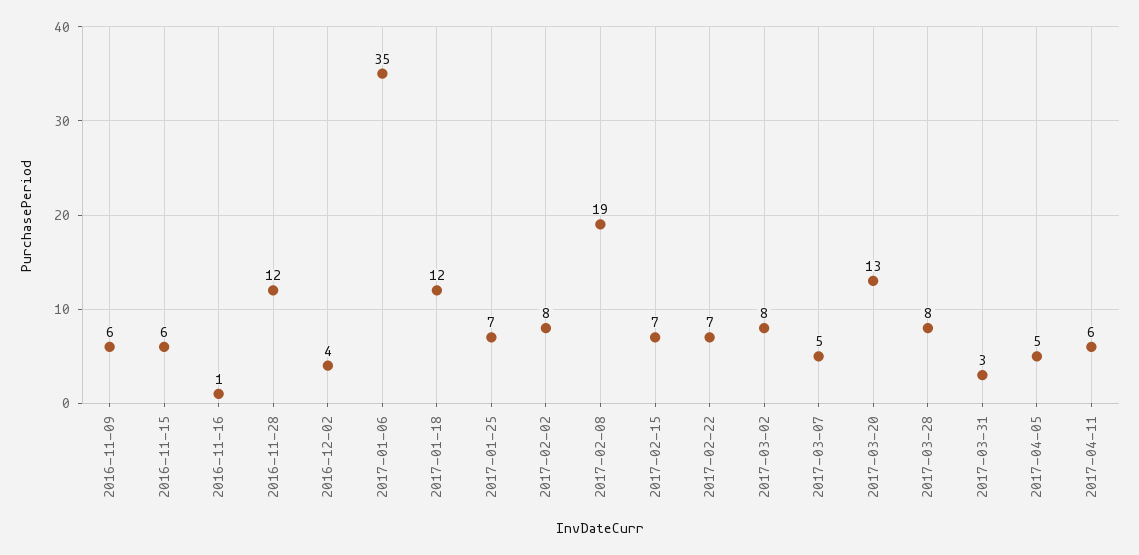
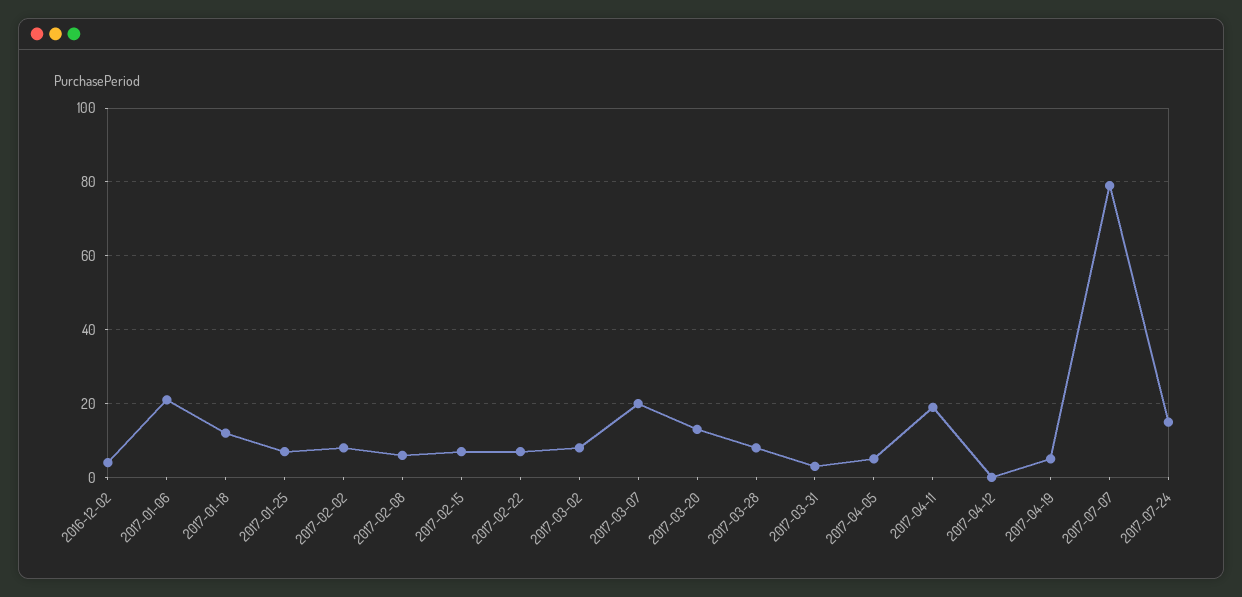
2016-11-09: 6 -> none
2016-11-15: 6 -> none
2016-11-16: 1 -> none
2016-11-28: 12 -> none
2017-01-06: 35 -> 20
2017-02-08: 19 -> 5
2017-03-07: 5 -> 20
2017-04-11: 6 -> 20
2017-04-12: none -> 0
2017-04-19: none -> 5
2017-07-07: none -> 80
2017-07-24: none -> 15

